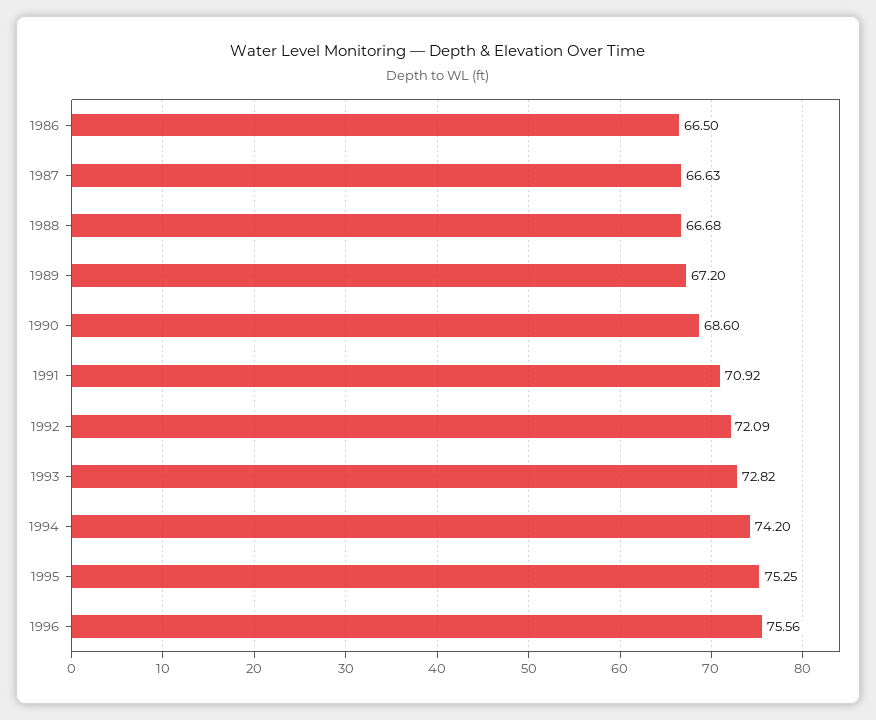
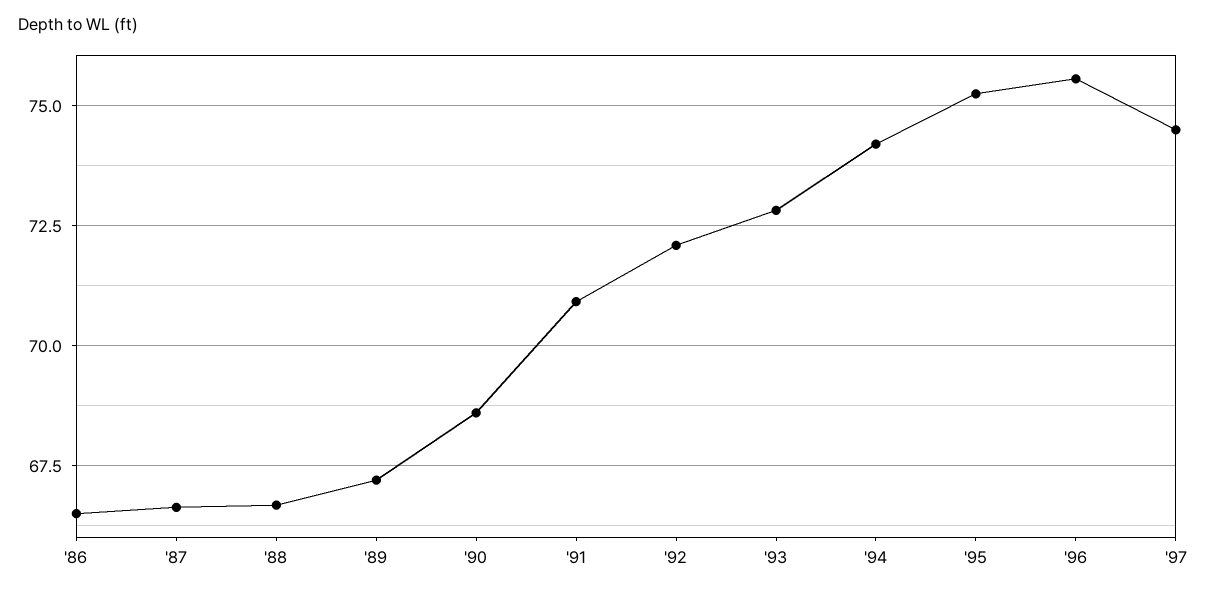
'97: none -> 74.5

